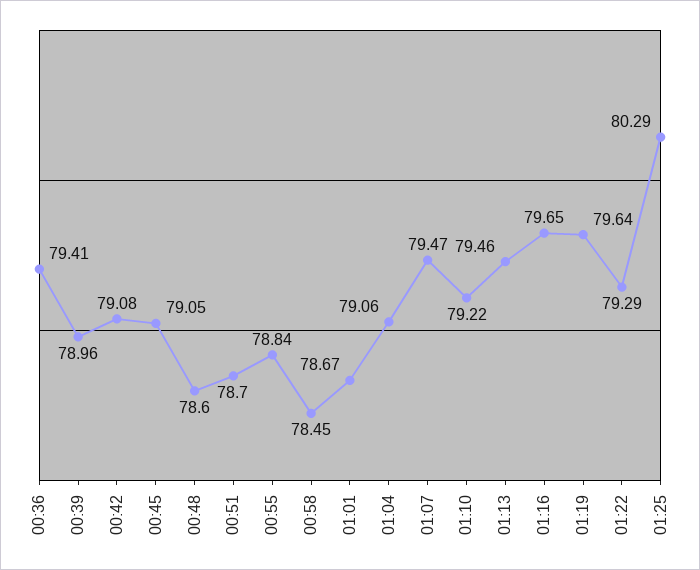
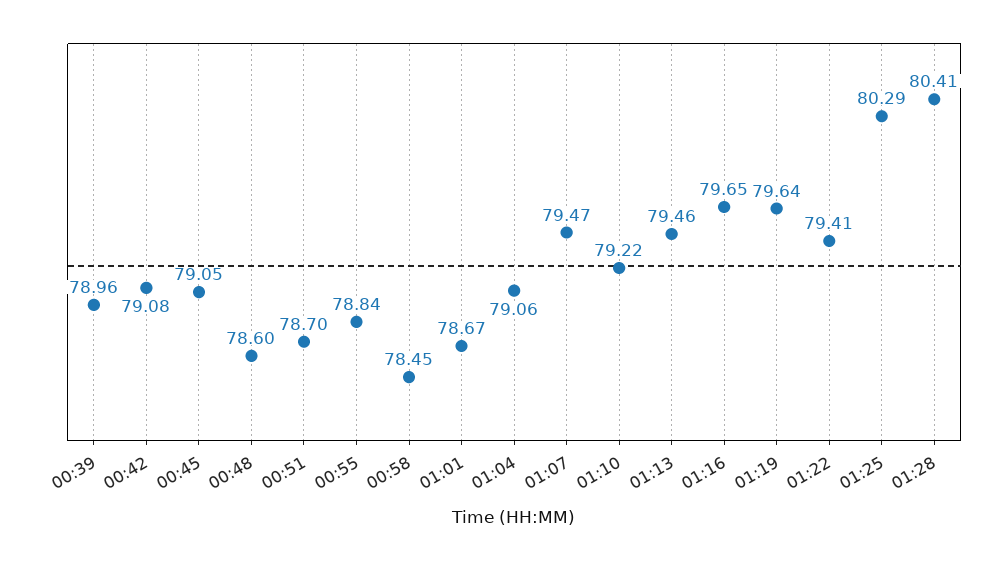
00:36: 79.41 -> none
01:22: 79.29 -> 79.41
01:28: none -> 80.41

